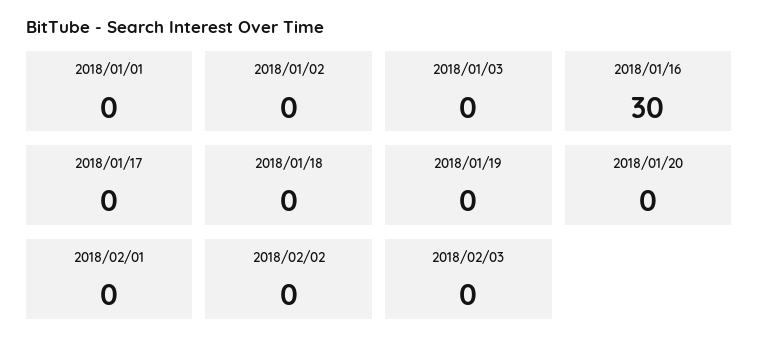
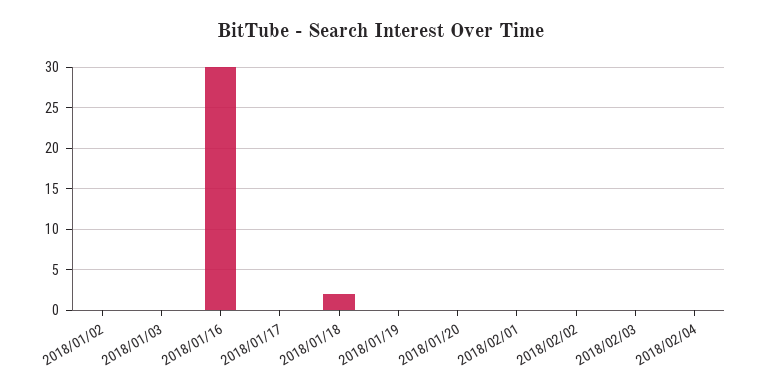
2018/01/01: 0 -> none
2018/01/18: 0 -> 2
2018/02/04: none -> 0

